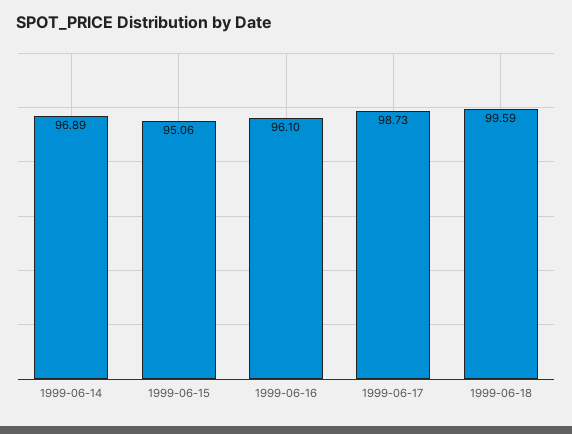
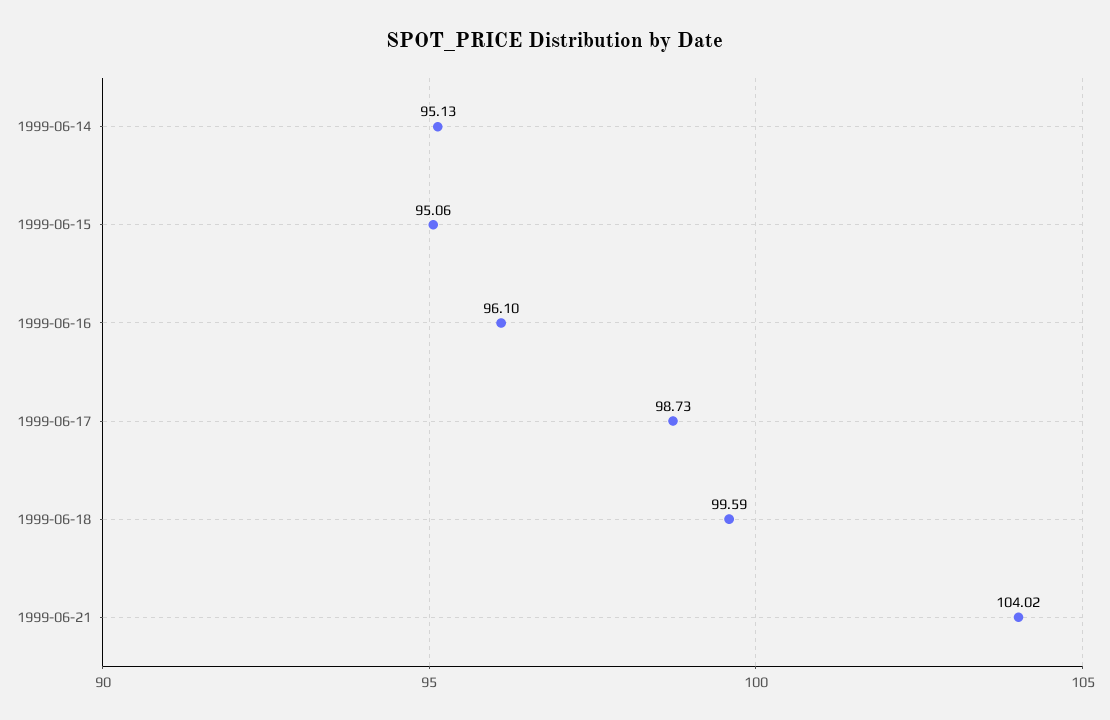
1999-06-14: 96.89 -> 95.13
1999-06-21: none -> 104.02

